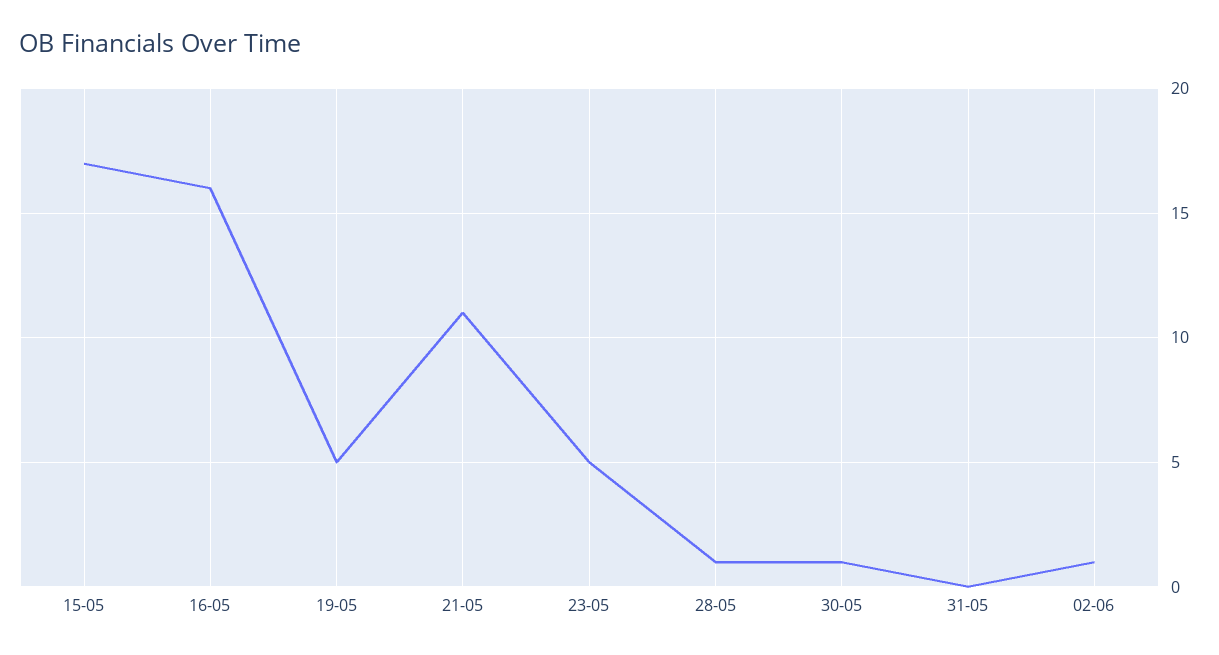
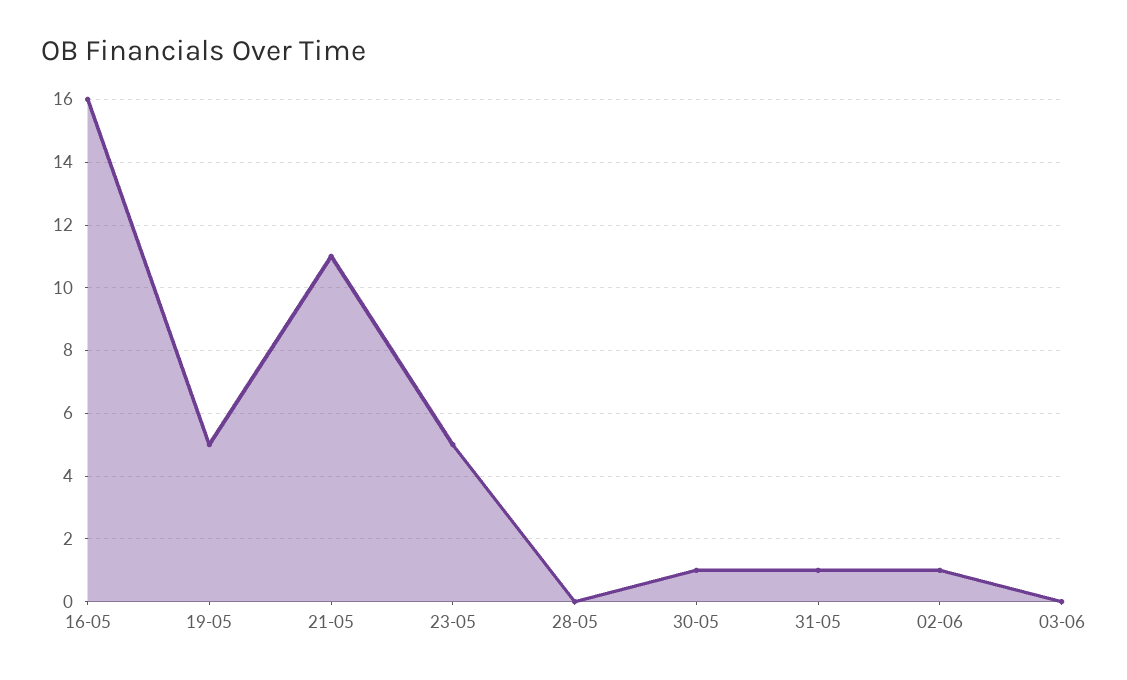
15-05: 17 -> none
28-05: 1 -> 0
31-05: 0 -> 1
03-06: none -> 0

